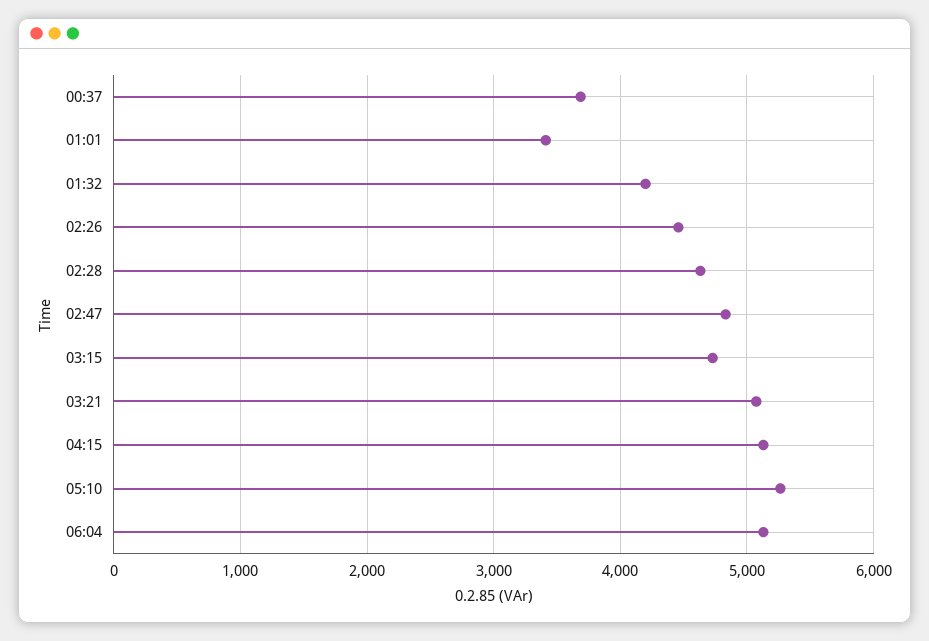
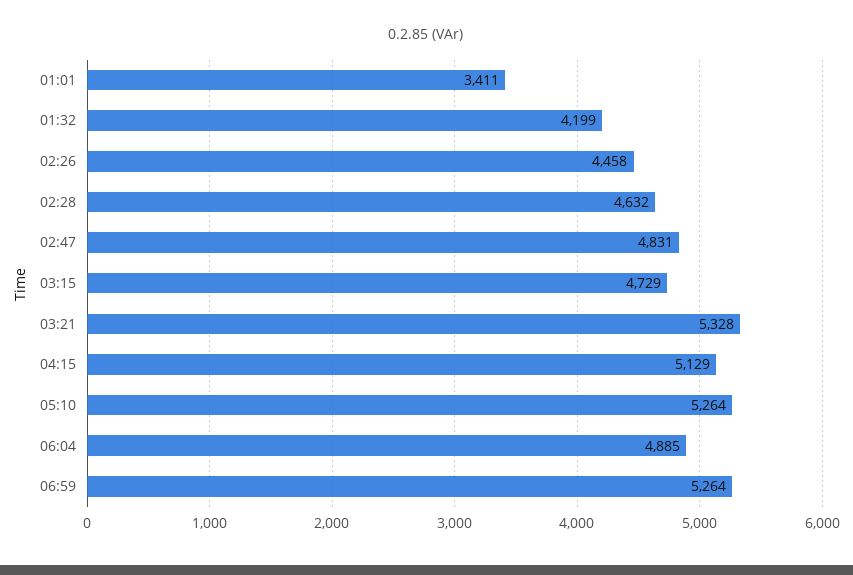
00:37: 3700 -> none
03:21: 5100 -> 5328
06:04: 5100 -> 4885
06:59: none -> 5264

